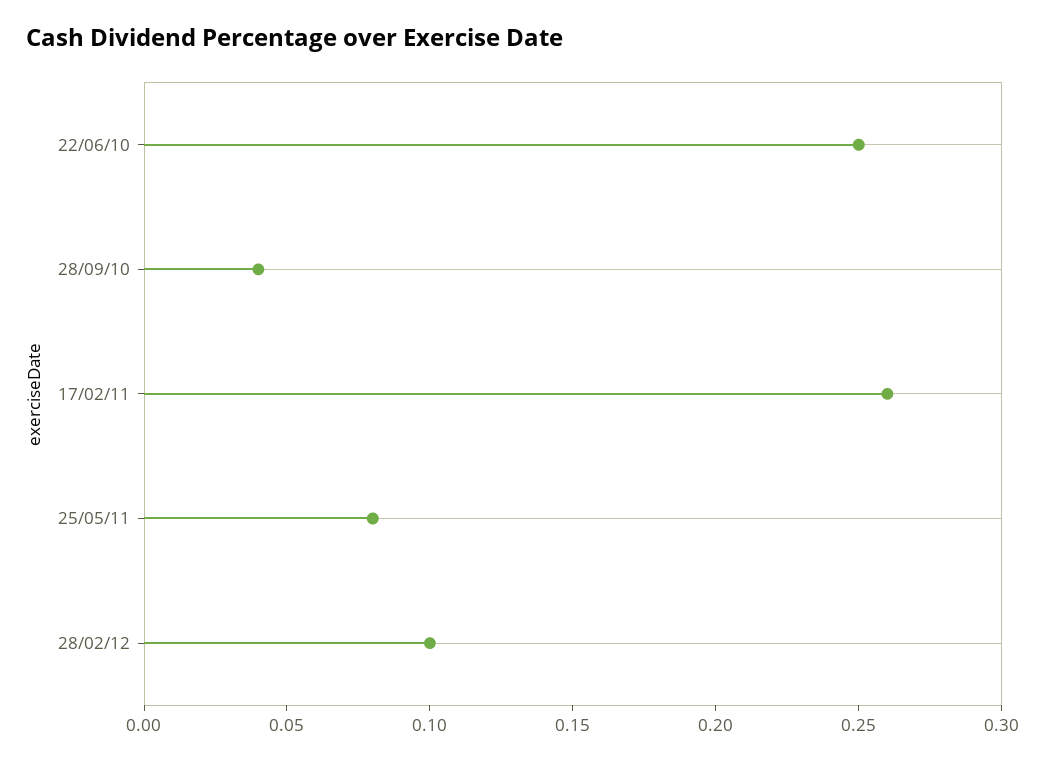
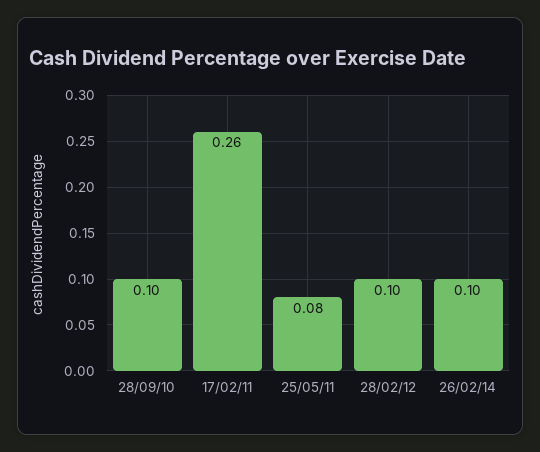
22/06/10: 0.25 -> none
28/09/10: 0.04 -> 0.1
26/02/14: none -> 0.1

